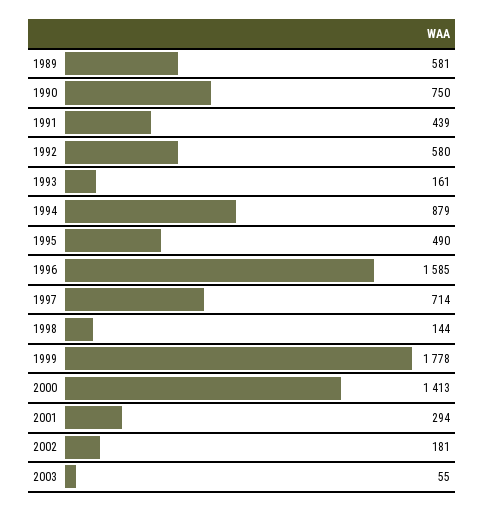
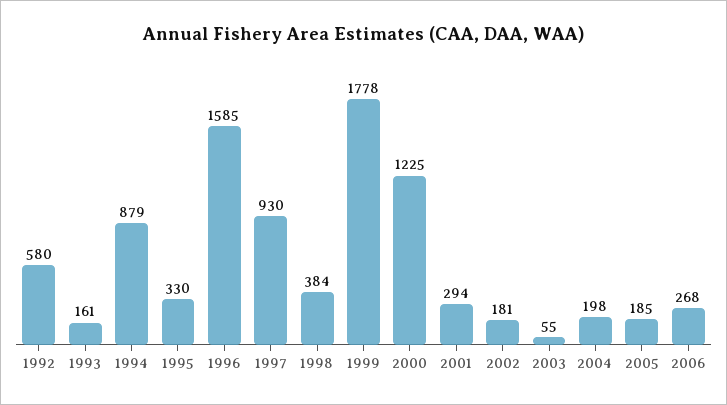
1989: 581 -> none
1990: 750 -> none
1991: 439 -> none
1995: 490 -> 330
1997: 714 -> 930
1998: 144 -> 384
2000: 1413 -> 1225
2004: none -> 198
2005: none -> 185
2006: none -> 268

